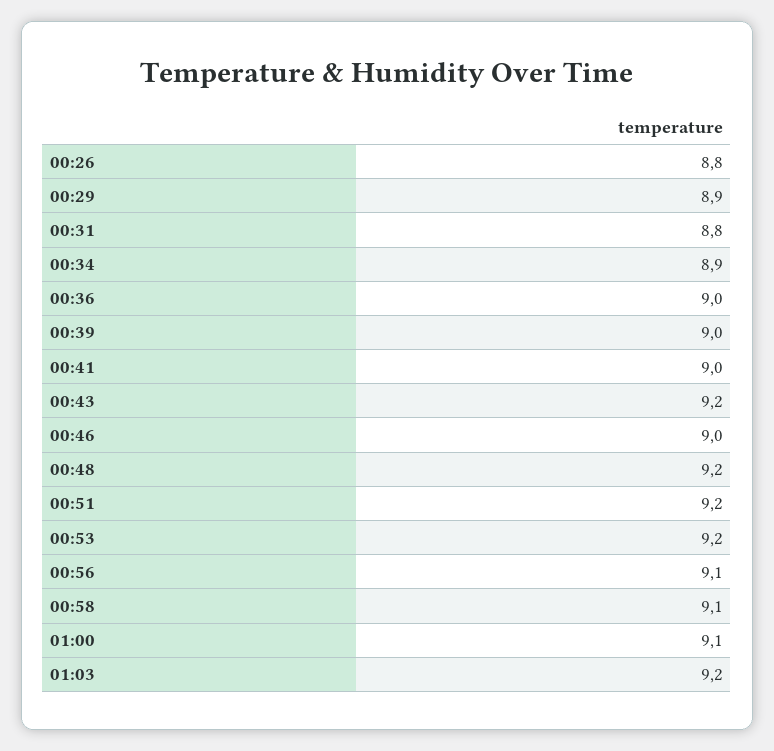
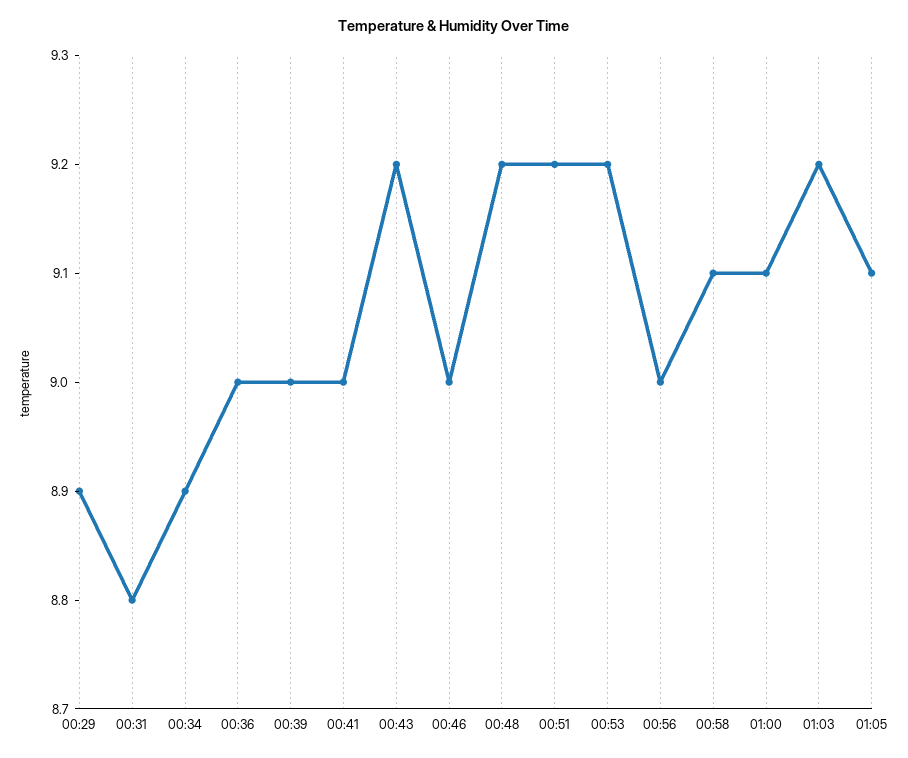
00:26: 8.8 -> none
00:56: 9.1 -> 9
01:05: none -> 9.1

